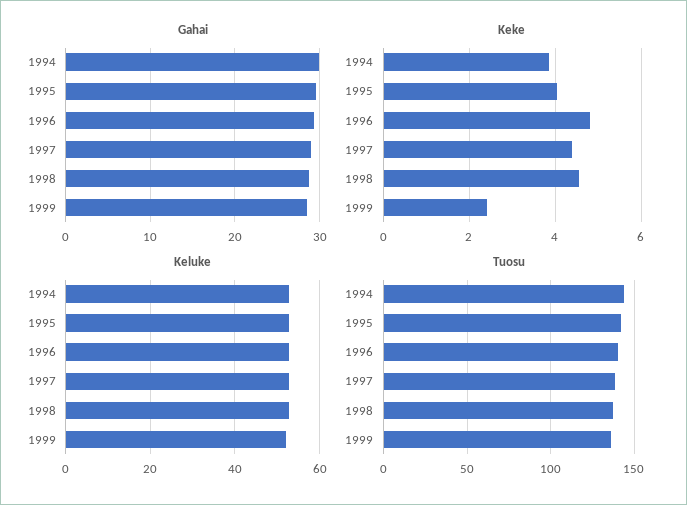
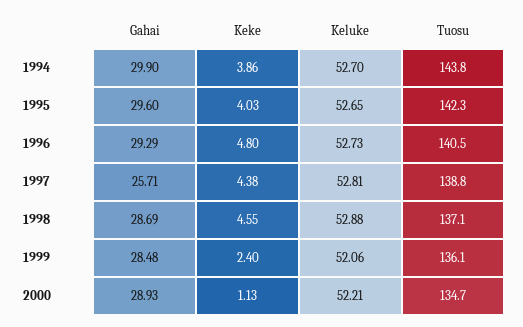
Gahai, 1997: 29 -> 25.71
Gahai, 2000: none -> 28.93
Keke, 2000: none -> 1.13
Keluke, 2000: none -> 52.21
Tuosu, 2000: none -> 134.7

